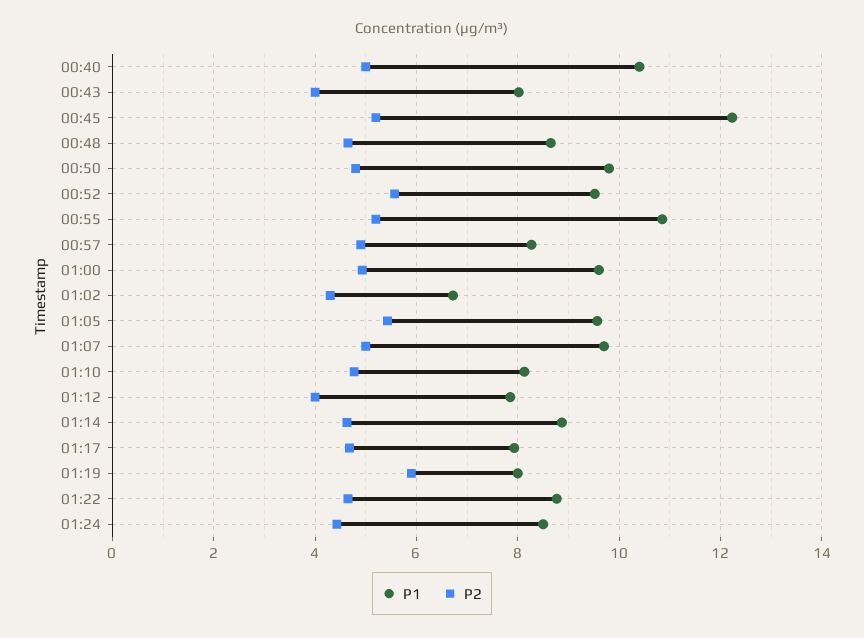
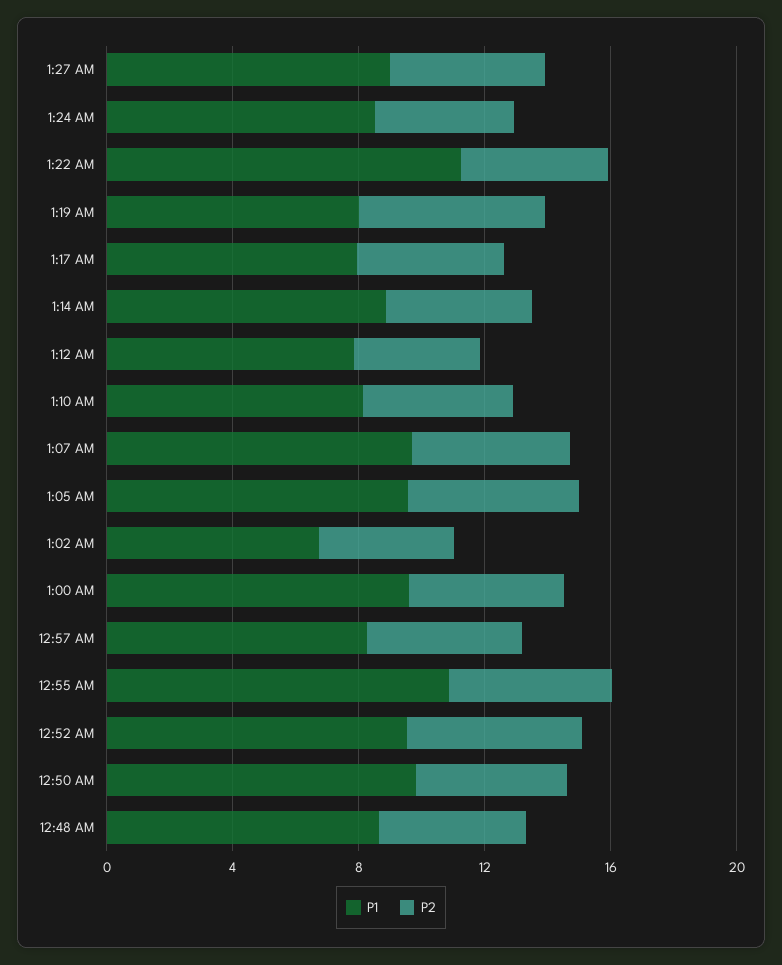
P1, 00:40: 10.4 -> none
P2, 00:40: 5 -> none
P1, 00:43: 8 -> none
P2, 00:43: 4 -> none
P1, 00:45: 12.2 -> none
P2, 00:45: 5.2 -> none
P1, 01:22: 8.8 -> 11
P1, 1:27 AM: none -> 9
P2, 1:27 AM: none -> 5

